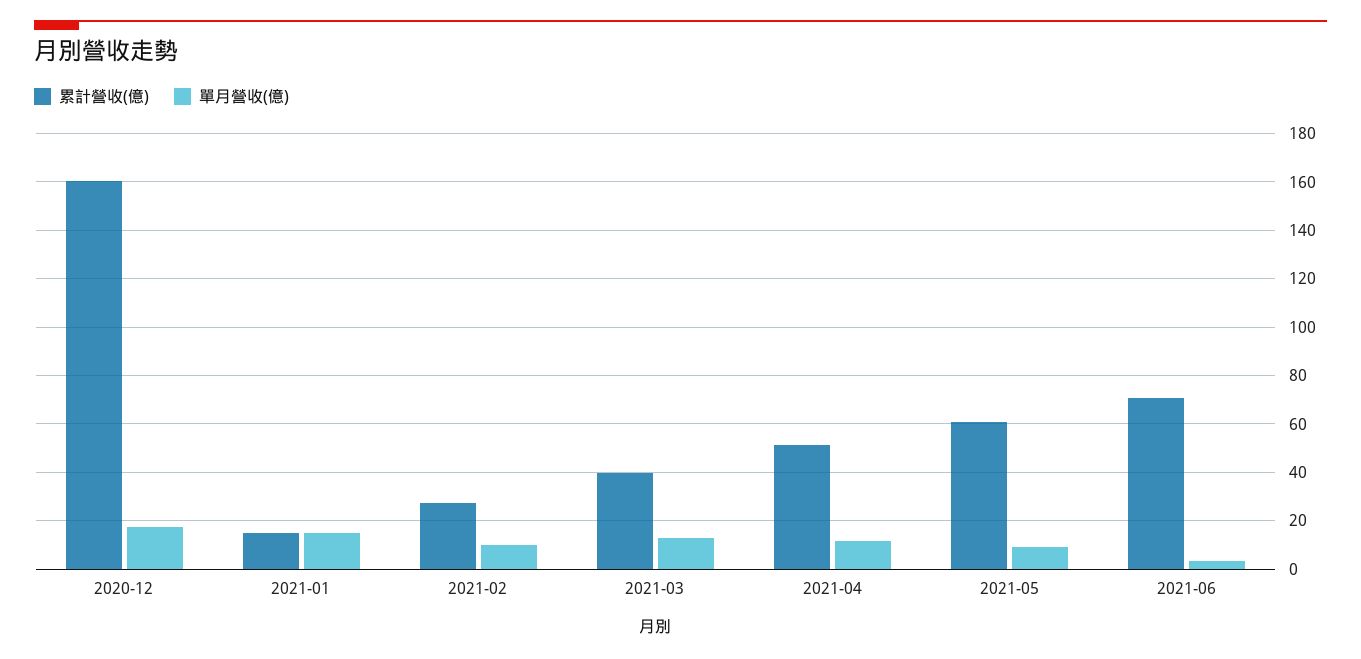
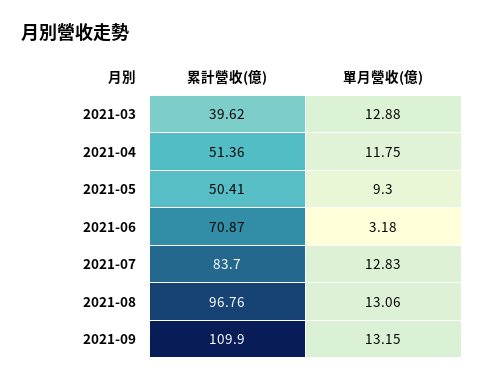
累計營收(億), 2020-12: 160 -> none
單月營收(億), 2020-12: 17.5 -> none
累計營收(億), 2021-01: 15 -> none
單月營收(億), 2021-01: 15 -> none
累計營收(億), 2021-02: 27.5 -> none
單月營收(億), 2021-02: 10 -> none
累計營收(億), 2021-05: 60 -> 50.41
累計營收(億), 2021-07: none -> 83.7
單月營收(億), 2021-07: none -> 12.83
累計營收(億), 2021-08: none -> 96.76
單月營收(億), 2021-08: none -> 13.06
累計營收(億), 2021-09: none -> 109.9
單月營收(億), 2021-09: none -> 13.15

